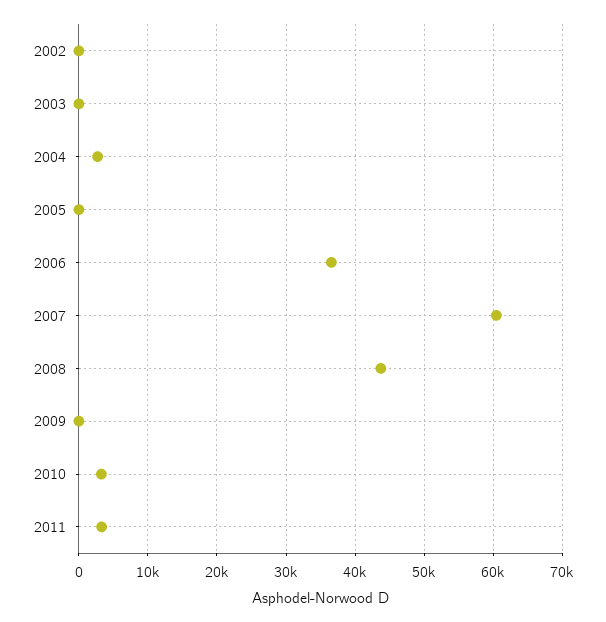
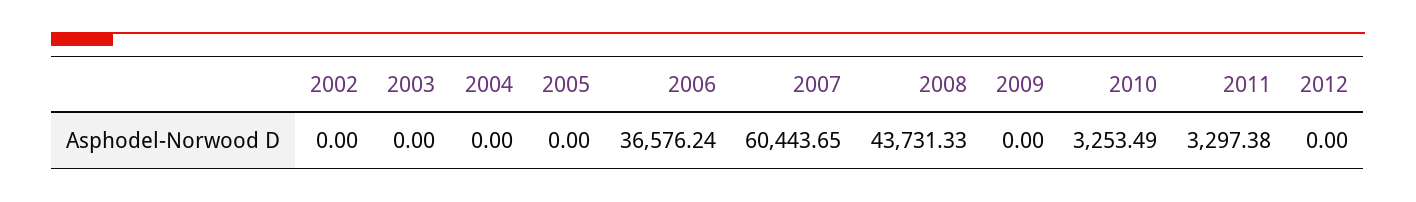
2004: 3000 -> 0
2012: none -> 0

